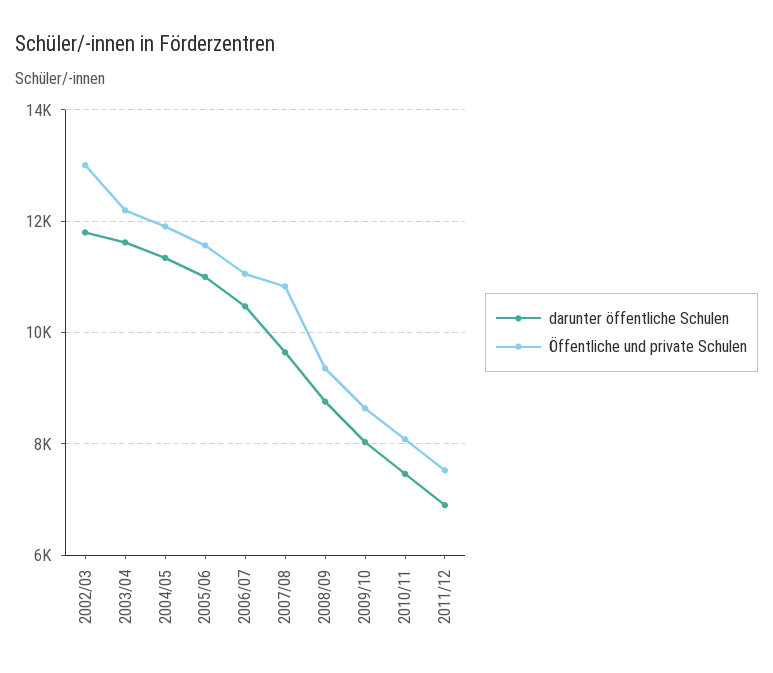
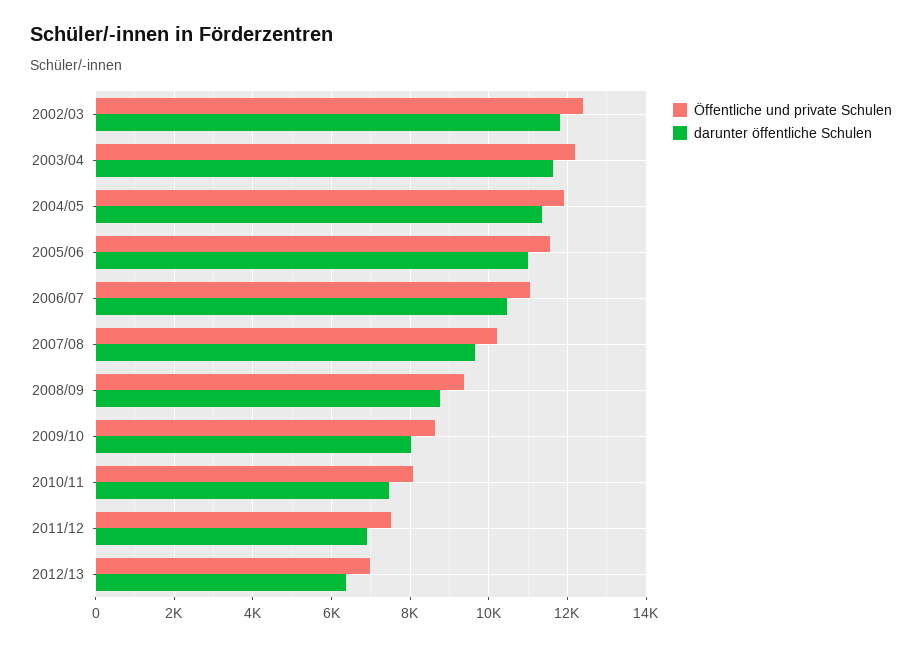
Öffentliche und private Schulen, 2002/03: 13000 -> 12400
Öffentliche und private Schulen, 2007/08: 10800 -> 10200
Öffentliche und private Schulen, 2012/13: none -> 7000
darunter öffentliche Schulen, 2012/13: none -> 6400

